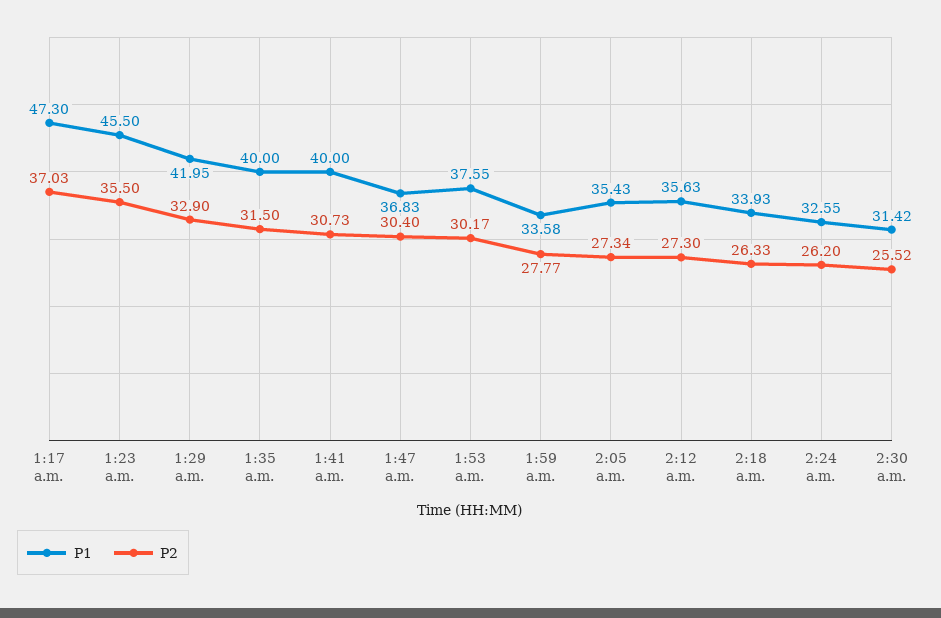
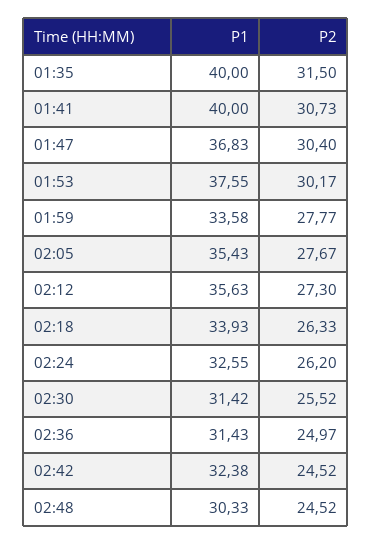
P1, 1:17 a.m.: 47.3 -> none
P2, 1:17 a.m.: 37.03 -> none
P1, 1:23 a.m.: 45.5 -> none
P2, 1:23 a.m.: 35.5 -> none
P1, 1:29 a.m.: 41.95 -> none
P2, 1:29 a.m.: 32.9 -> none
P2, 2:05 a.m.: 27.34 -> 27.67
P1, 02:36: none -> 31.43
P2, 02:36: none -> 24.97
P1, 02:42: none -> 32.38
P2, 02:42: none -> 24.52
P1, 02:48: none -> 30.33
P2, 02:48: none -> 24.52

